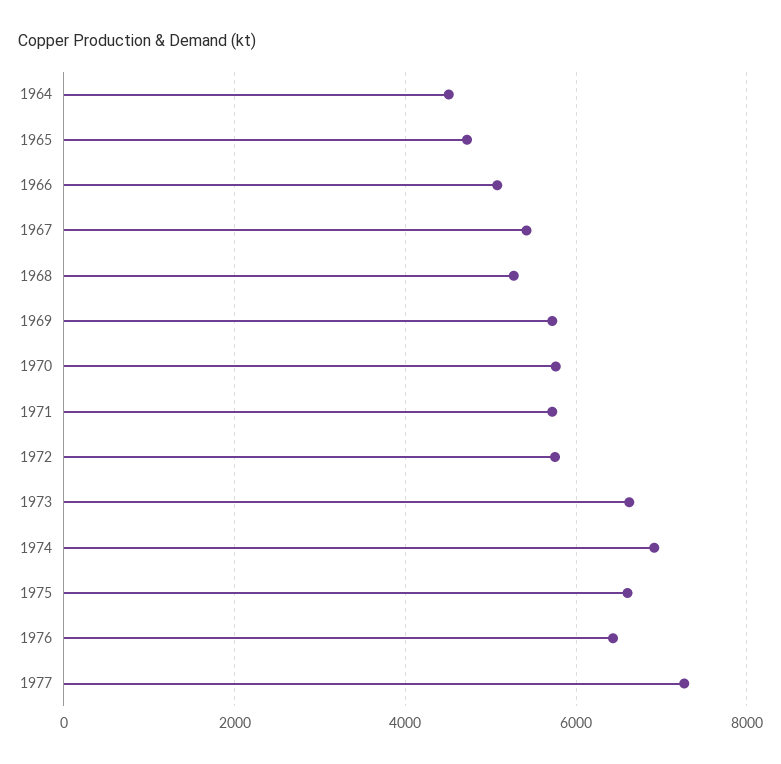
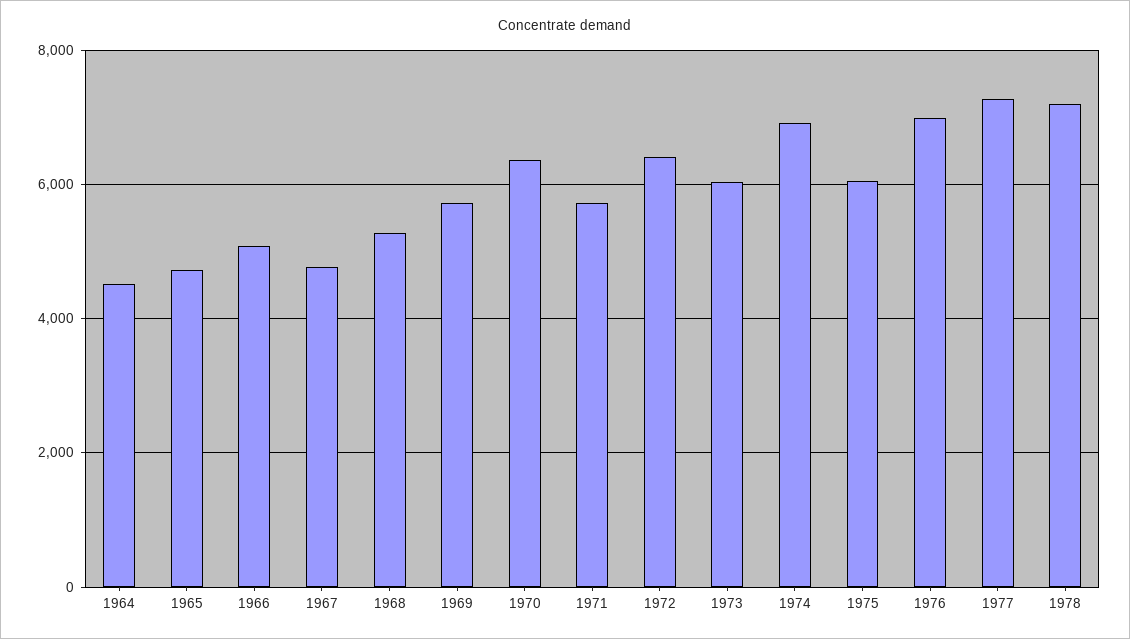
1967: 5400 -> 4800
1970: 5800 -> 6400
1972: 5800 -> 6400
1973: 6600 -> 6000
1975: 6600 -> 6000
1976: 6400 -> 7000
1978: none -> 7200

